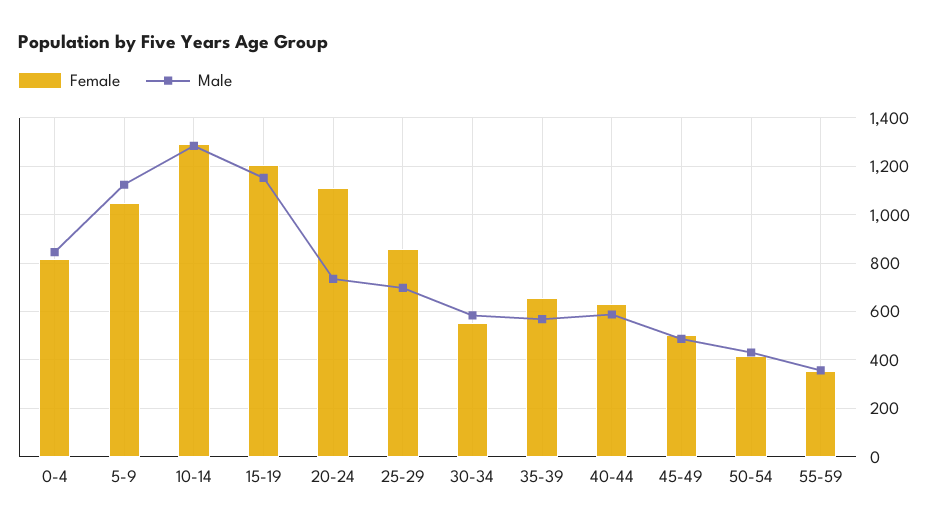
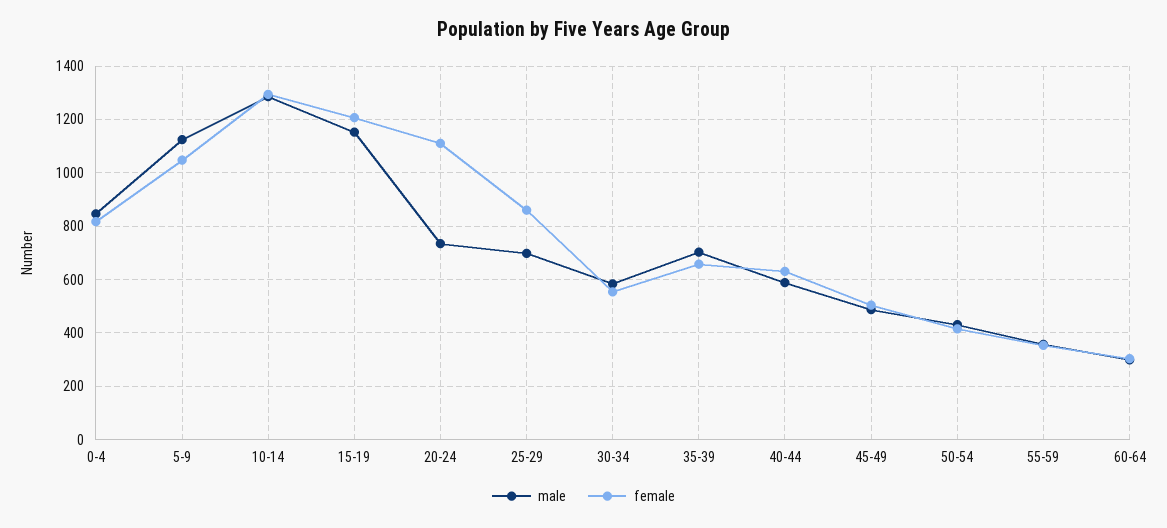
Male, 35-39: 575 -> 700
Male, 60-64: none -> 300
Female, 60-64: none -> 300

